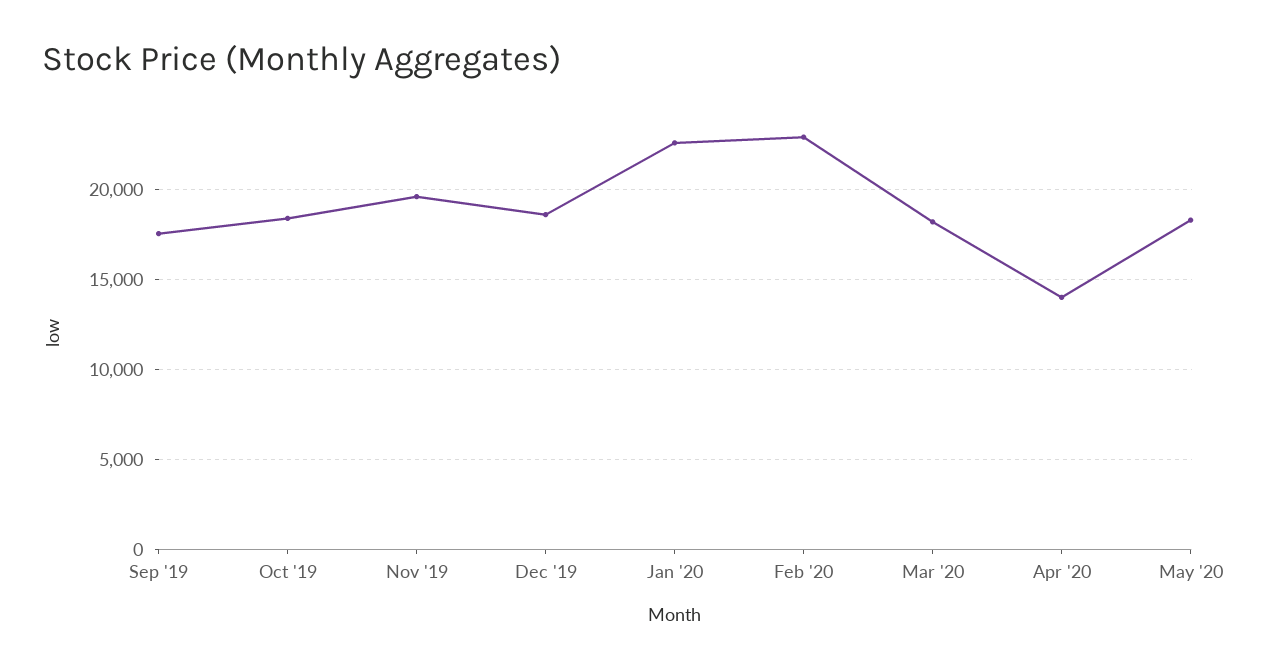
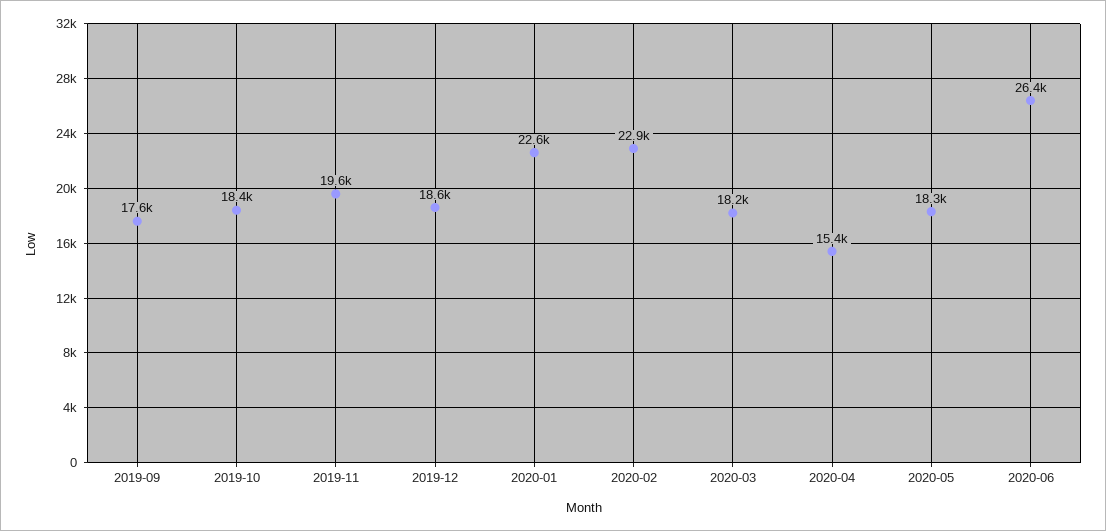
Apr '20: 14000 -> 15400
2020-06: none -> 26400

